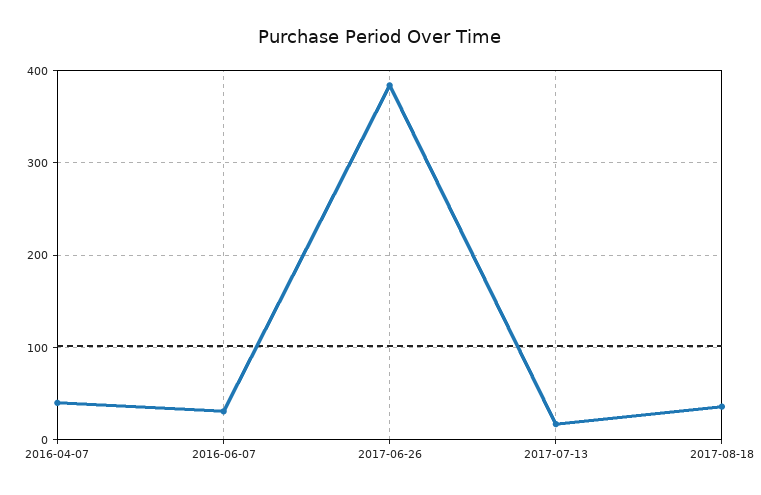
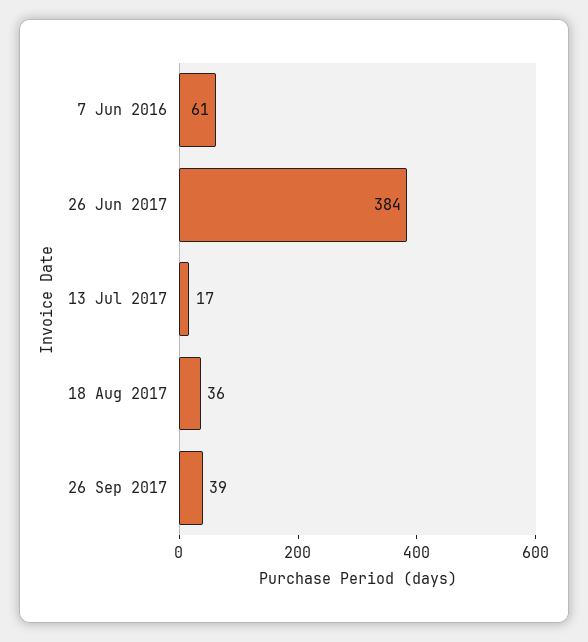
2016-04-07: 40 -> none
2016-06-07: 30 -> 61
26 Sep 2017: none -> 39

